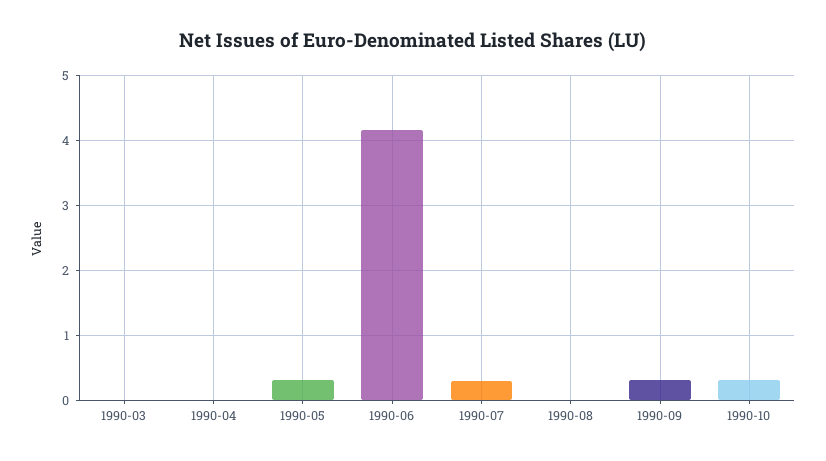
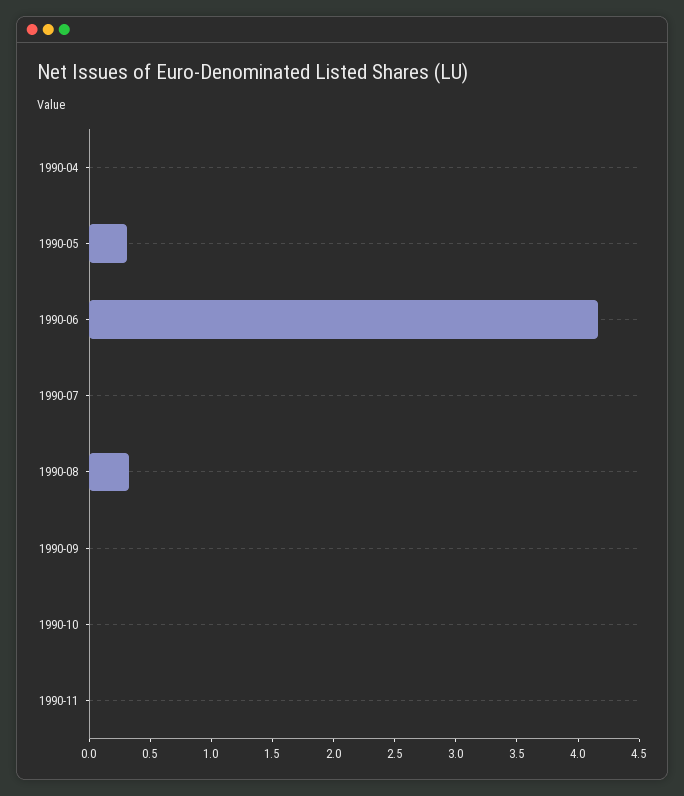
1990-03: 0 -> none
1990-07: 0.3 -> 0
1990-08: 0 -> 0.3
1990-09: 0.3 -> 0
1990-10: 0.3 -> 0
1990-11: none -> 0

